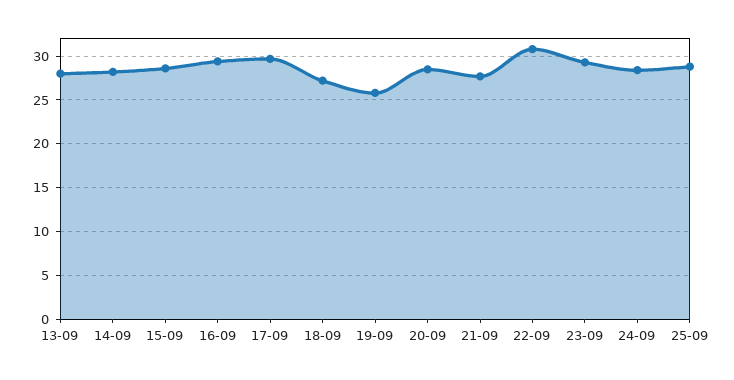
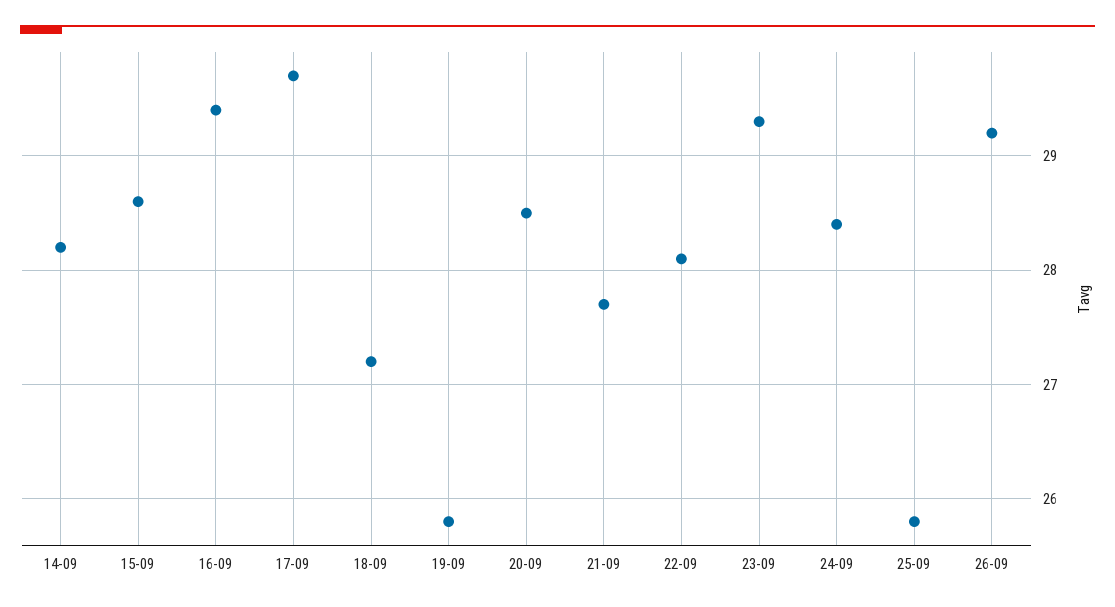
13-09: 28 -> none
22-09: 31 -> 28.1
25-09: 29 -> 25.8
26-09: none -> 29.2

